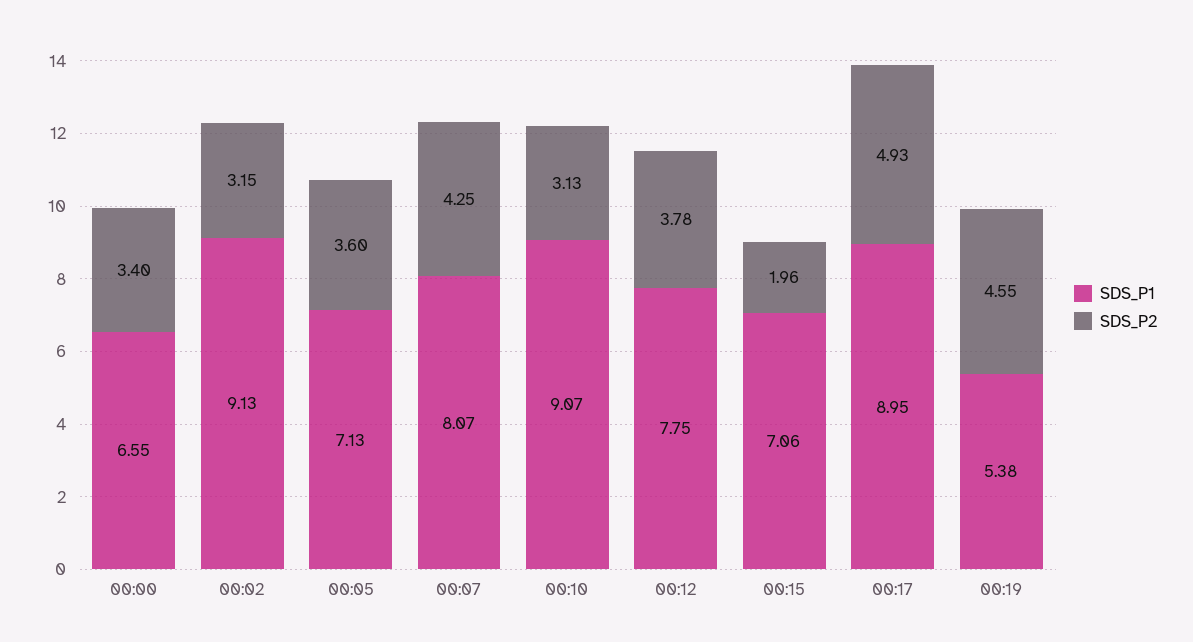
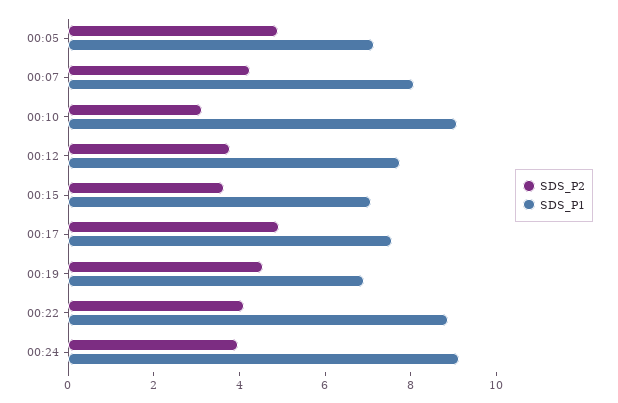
SDS_P1, 00:00: 6.55 -> none
SDS_P2, 00:00: 3.4 -> none
SDS_P1, 00:02: 9.13 -> none
SDS_P2, 00:02: 3.15 -> none
SDS_P2, 00:05: 3.6 -> 5
SDS_P2, 00:15: 1.96 -> 3.5
SDS_P1, 00:17: 8.95 -> 7.5
SDS_P1, 00:19: 5.38 -> 7
SDS_P2, 00:22: none -> 4
SDS_P1, 00:22: none -> 9
SDS_P2, 00:24: none -> 4
SDS_P1, 00:24: none -> 9

